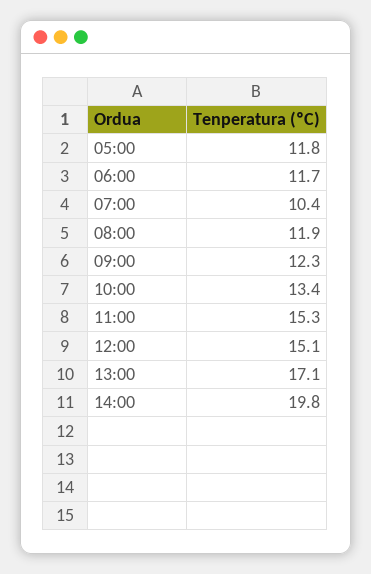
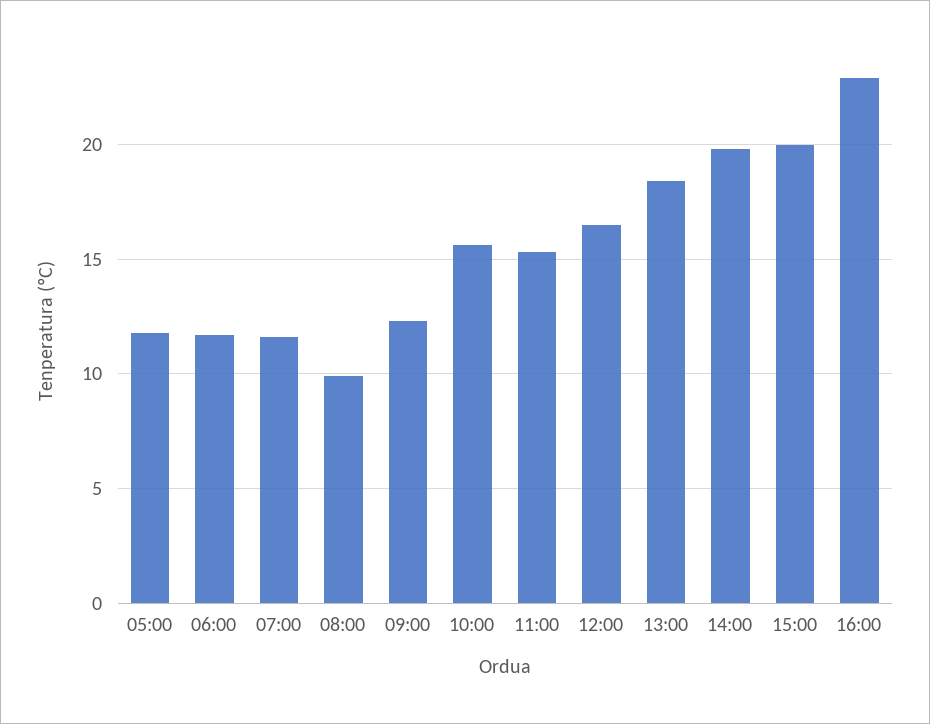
07:00: 10.4 -> 11.5
08:00: 11.9 -> 10
10:00: 13.4 -> 15.5
12:00: 15.1 -> 16.5
13:00: 17.1 -> 18.5
15:00: none -> 20
16:00: none -> 23

